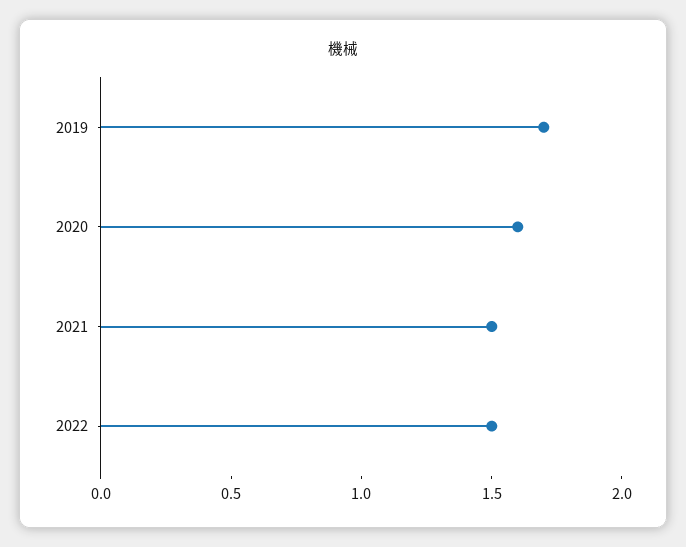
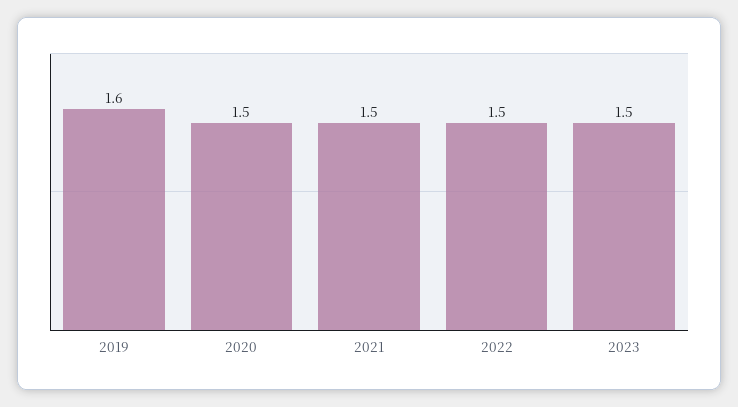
2019: 1.7 -> 1.6
2020: 1.6 -> 1.5
2023: none -> 1.5

